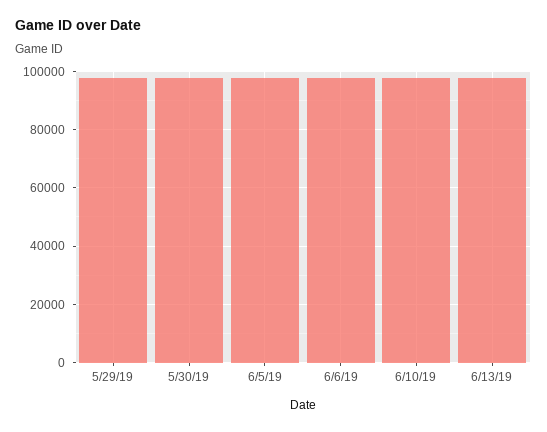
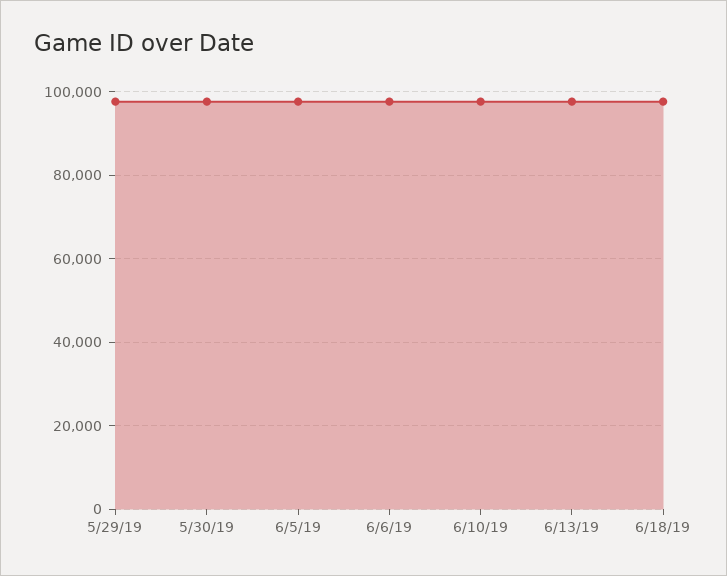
6/18/19: none -> 98000

